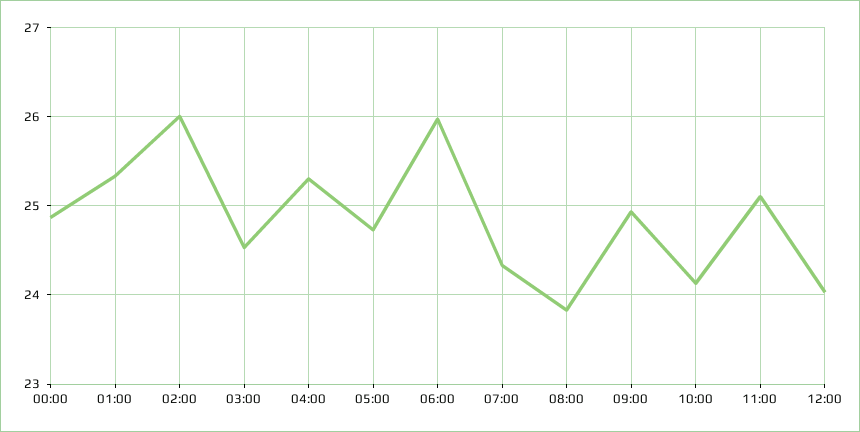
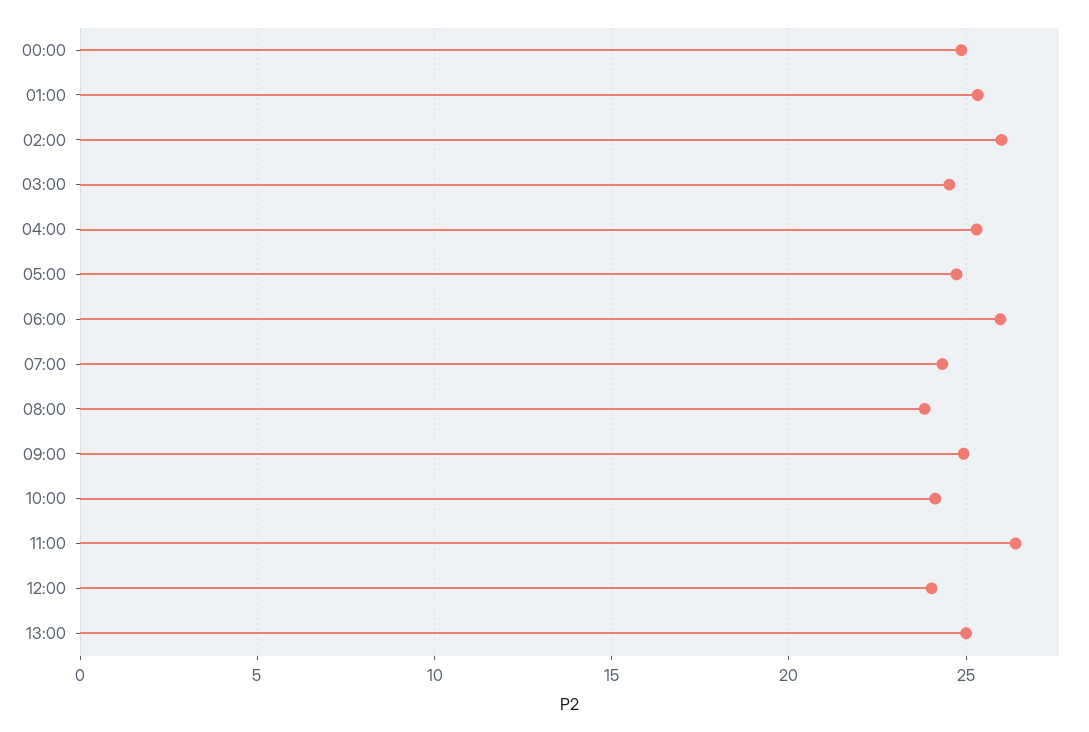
11:00: 25.1 -> 26.5
13:00: none -> 25

